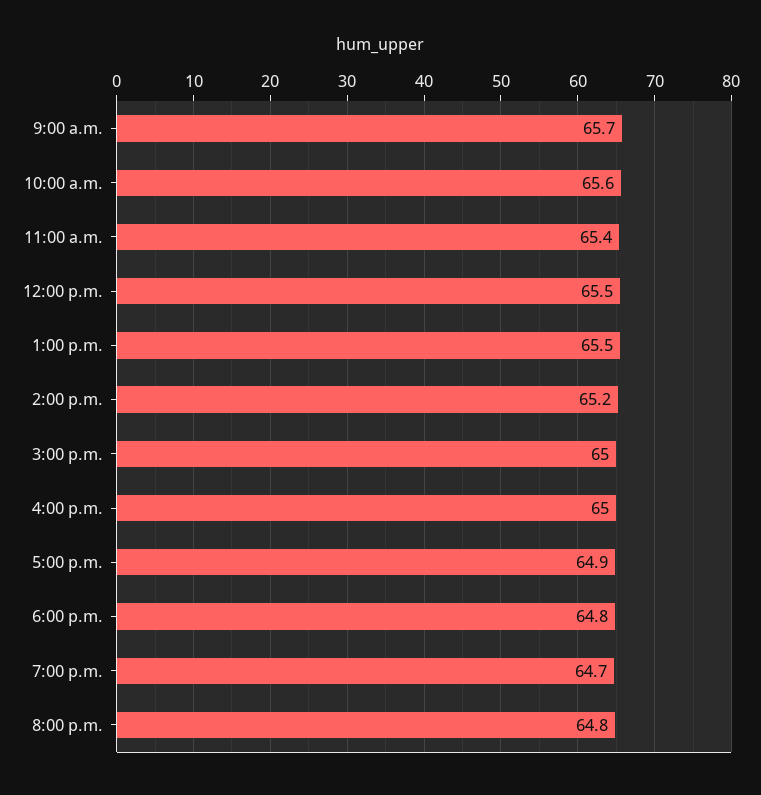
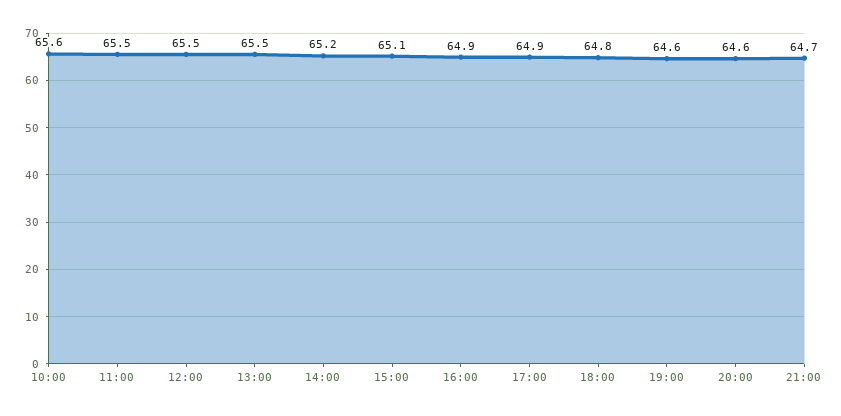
9:00 a.m.: 65.7 -> none
11:00 a.m.: 65.4 -> 65.5
3:00 p.m.: 65 -> 65.1
4:00 p.m.: 65 -> 64.9
7:00 p.m.: 64.7 -> 64.6
8:00 p.m.: 64.8 -> 64.6
21:00: none -> 64.7

